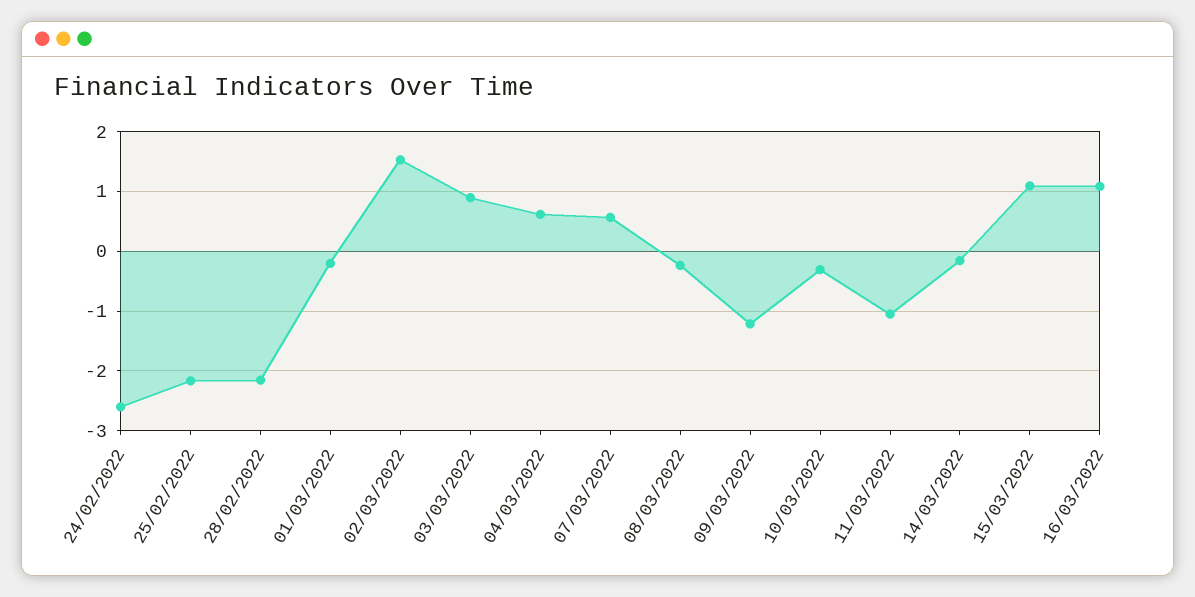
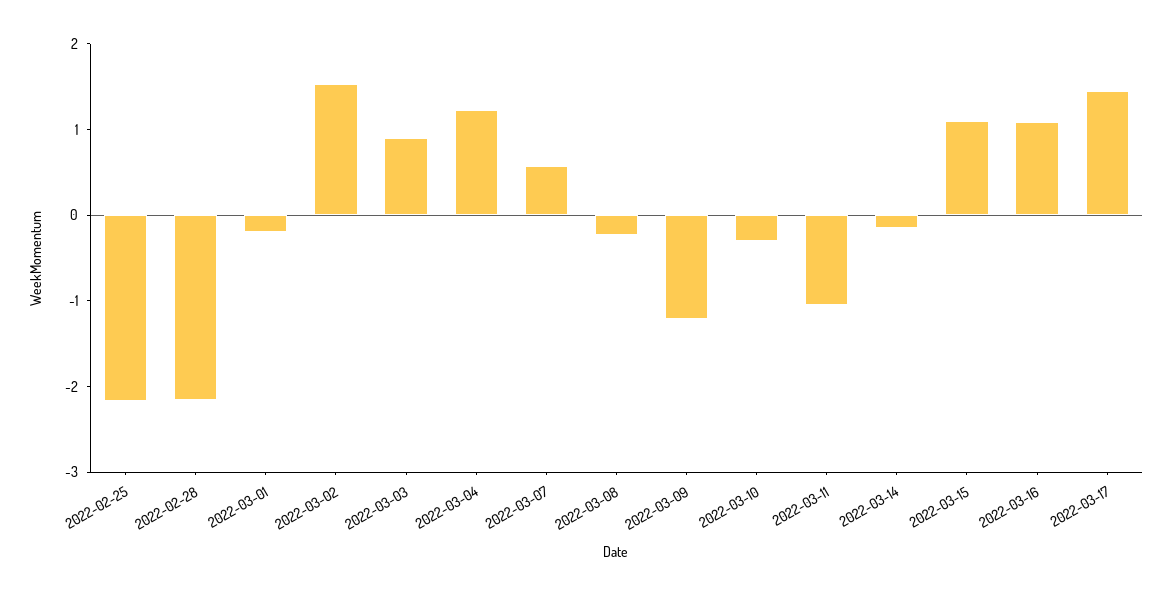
24/02/2022: -2.6 -> none
04/03/2022: 0.6 -> 1.2
2022-03-17: none -> 1.4

